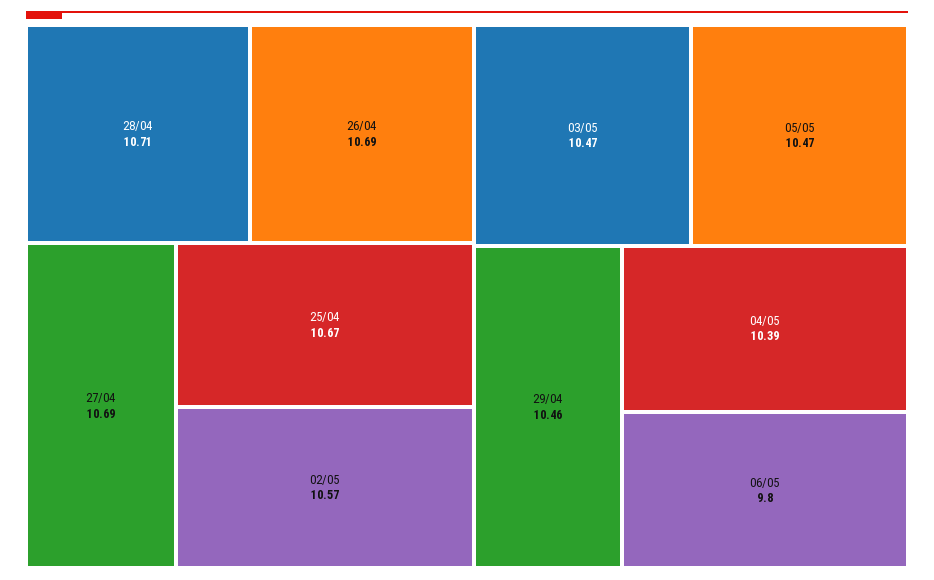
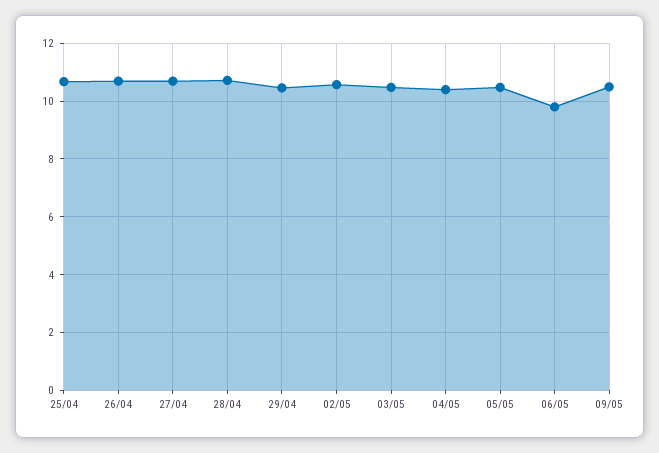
09/05: none -> 10.5

